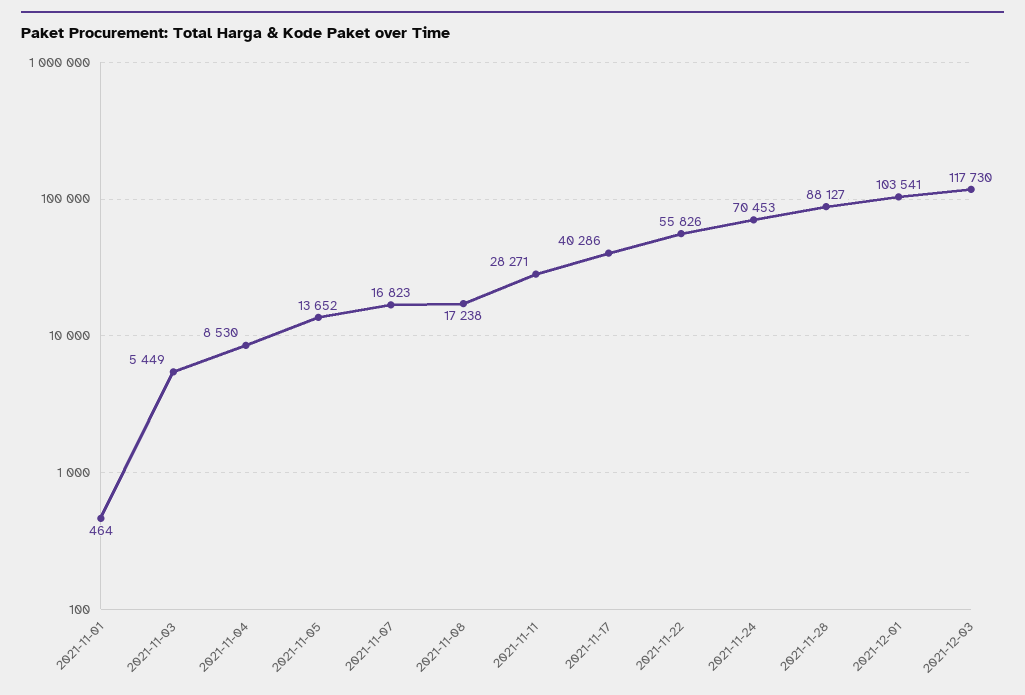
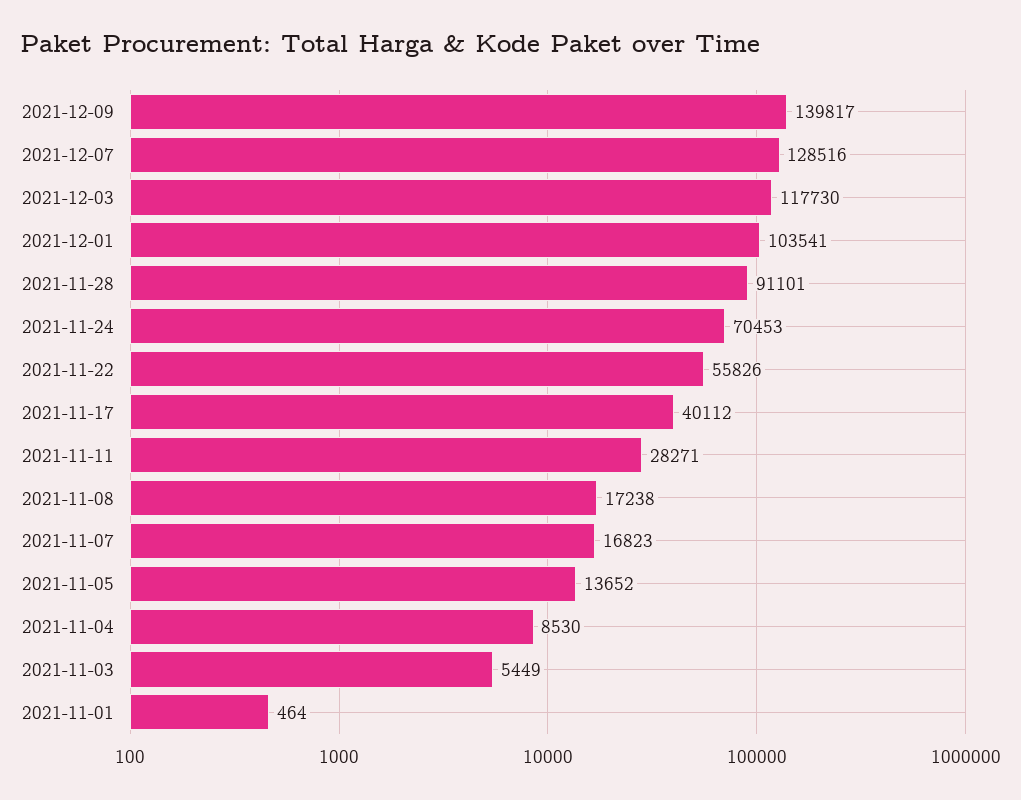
2021-11-17: 40286 -> 40112
2021-11-28: 88127 -> 91101
2021-12-09: none -> 139817
2021-12-07: none -> 128516

